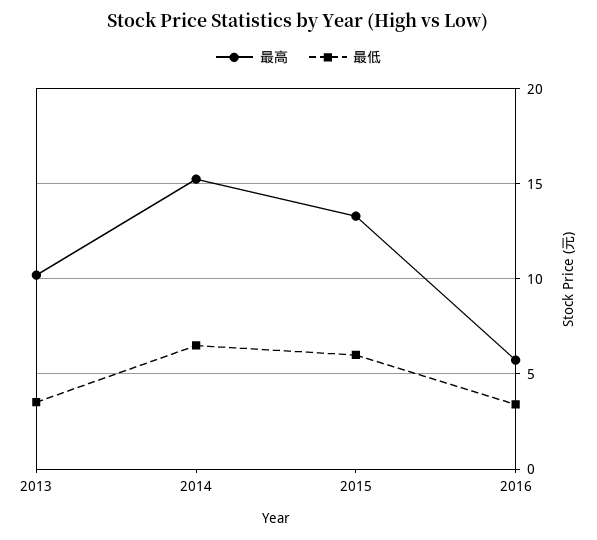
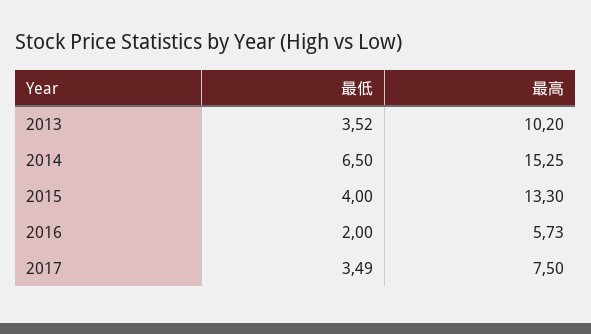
最低, 2015: 6 -> 4
最低, 2016: 3.5 -> 2
最低, 2017: none -> 3.49
最高, 2017: none -> 7.5

